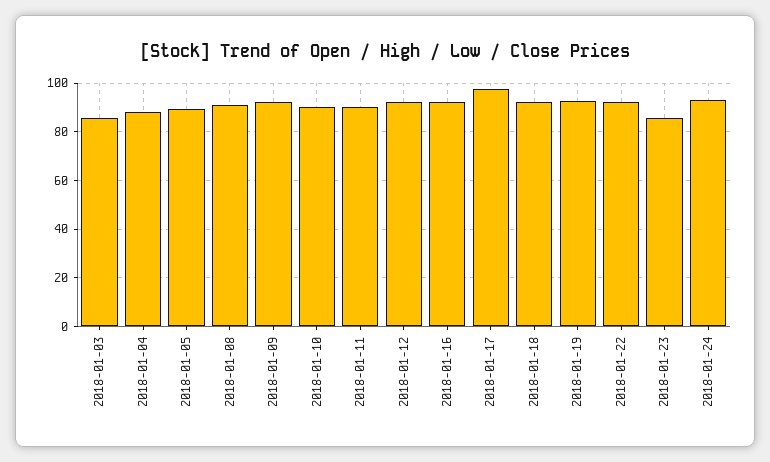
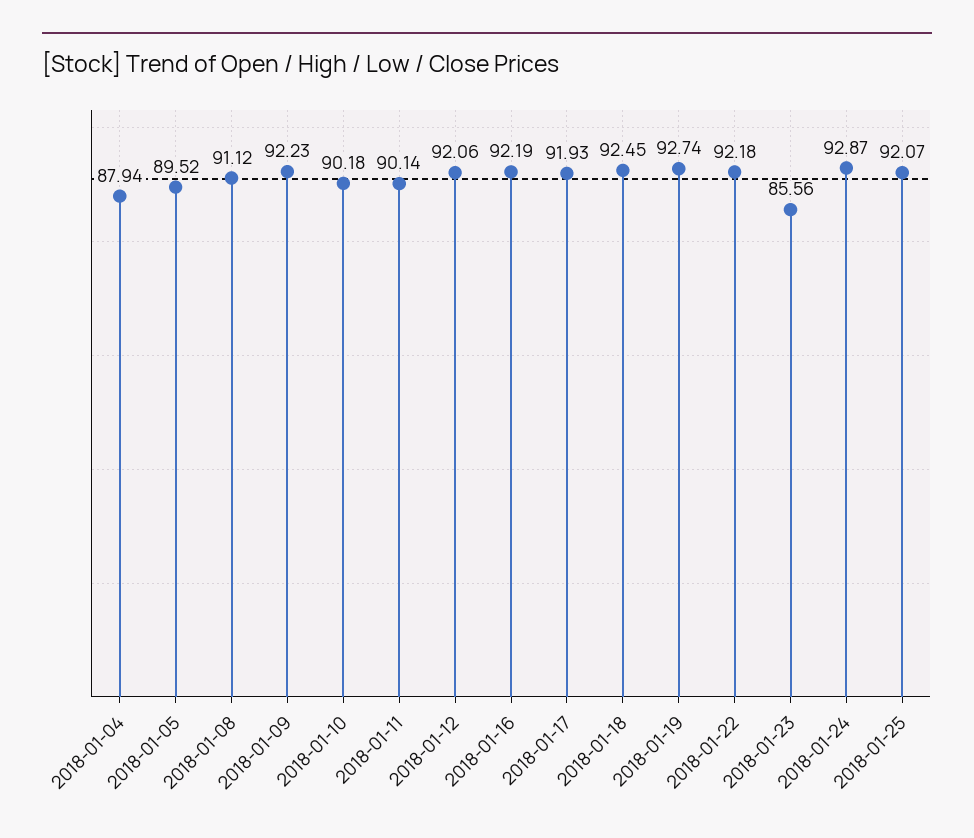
2018-01-03: 85 -> none
2018-01-17: 97.5 -> 91.93
2018-01-25: none -> 92.07

